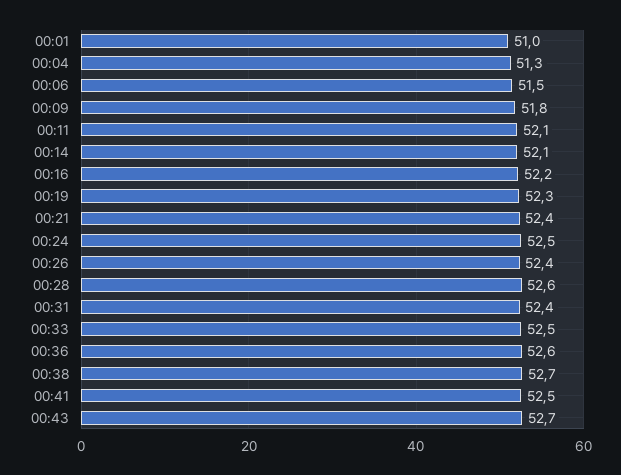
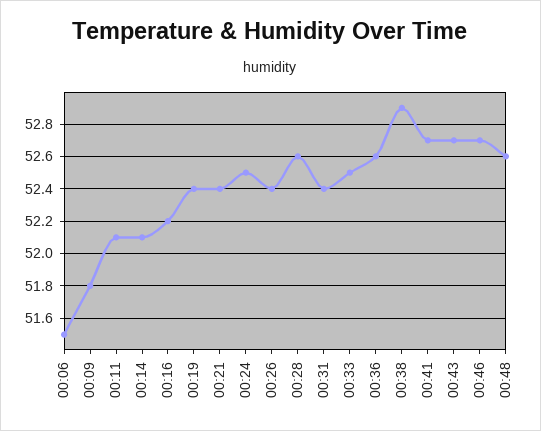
00:01: 51 -> none
00:04: 51.3 -> none
00:19: 52.3 -> 52.4
00:38: 52.7 -> 52.9
00:41: 52.5 -> 52.7
00:46: none -> 52.7
00:48: none -> 52.6

